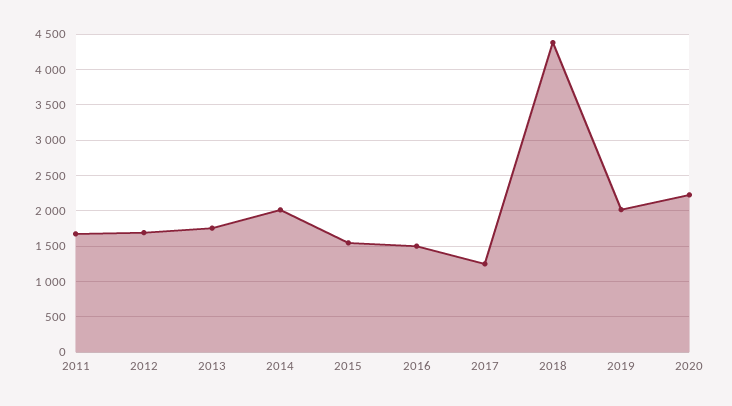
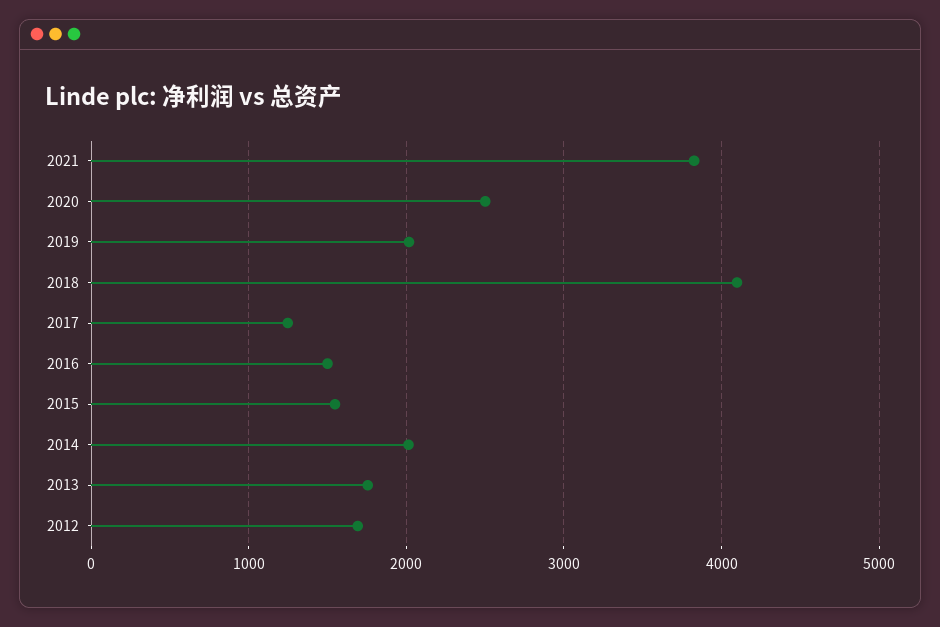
2011: 1700 -> none
2018: 4400 -> 4100
2020: 2200 -> 2500
2021: none -> 3800

